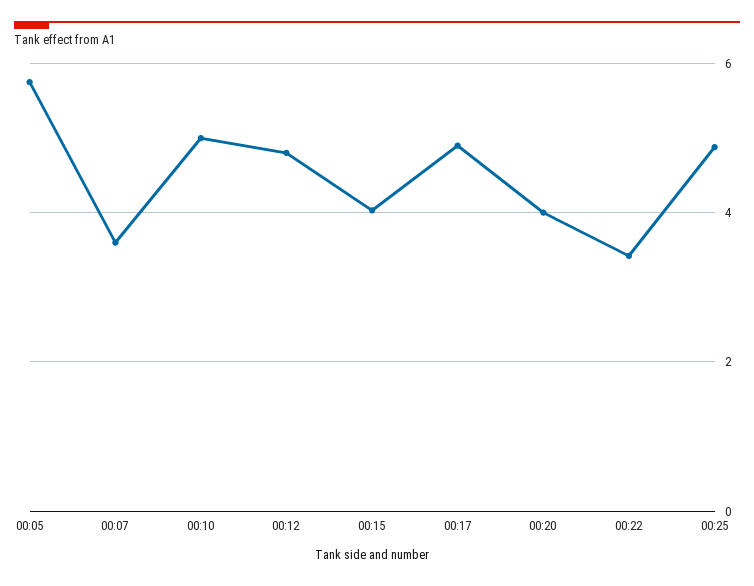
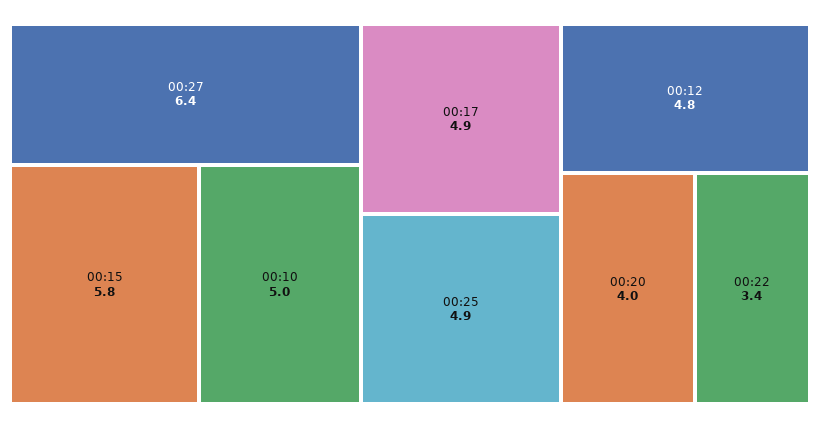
00:05: 5.8 -> none
00:07: 3.6 -> none
00:15: 4 -> 5.8
00:27: none -> 6.4

